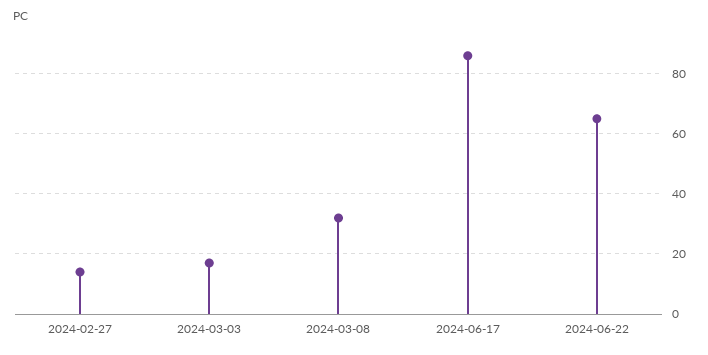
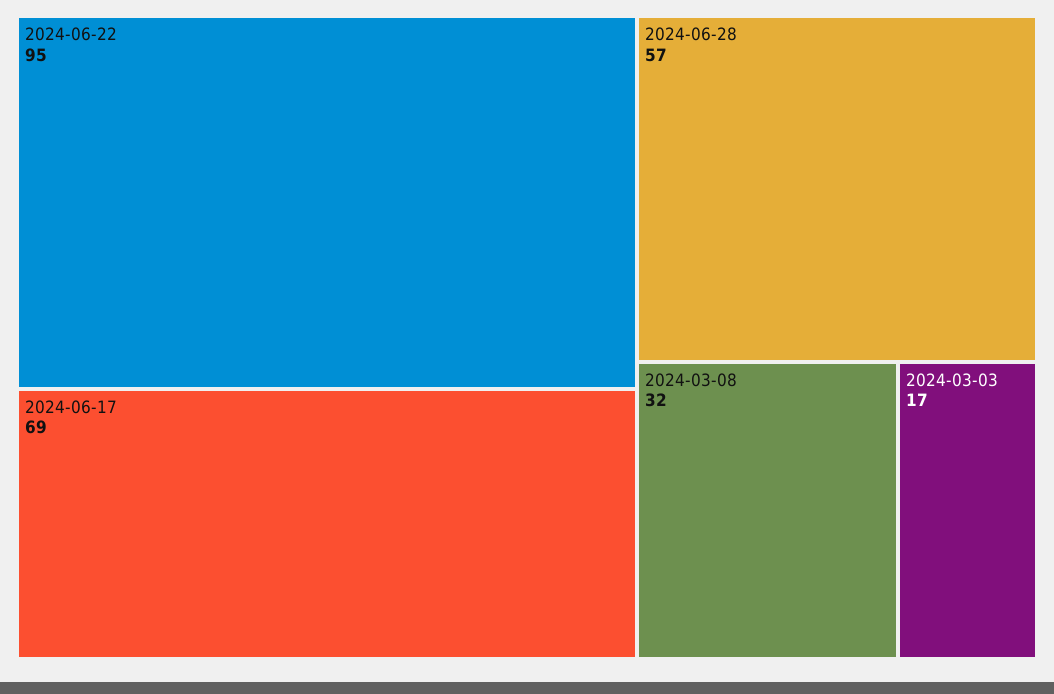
2024-02-27: 15 -> none
2024-06-17: 85 -> 69
2024-06-22: 65 -> 95
2024-06-28: none -> 57

